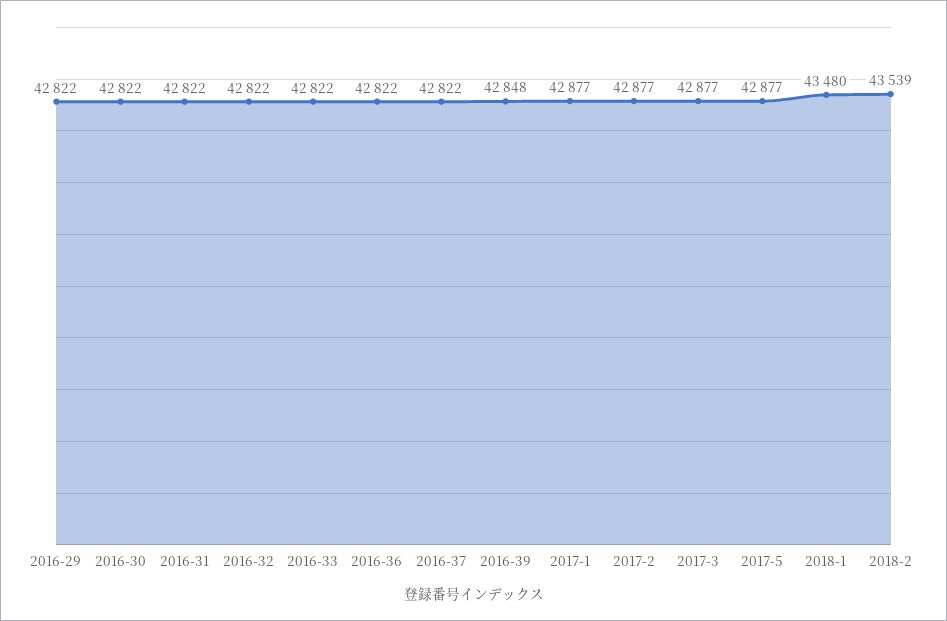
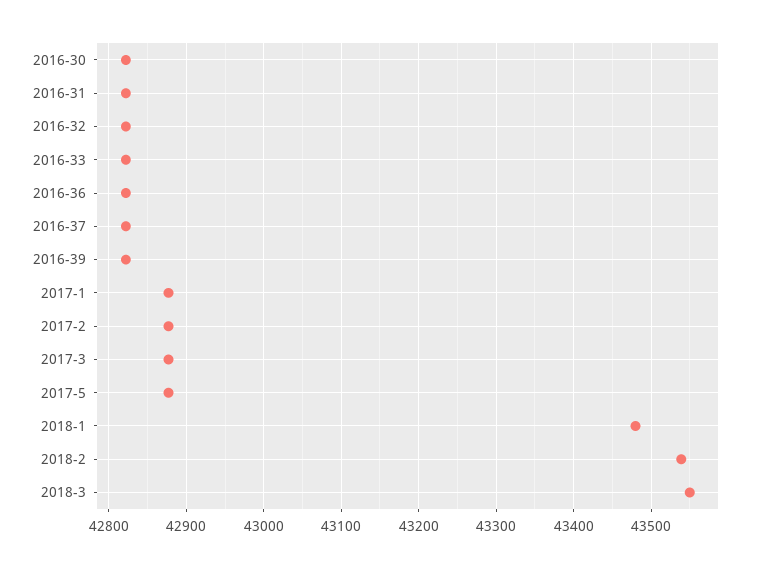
2016-29: 42822 -> none
2016-39: 42848 -> 42820
2018-3: none -> 43550

